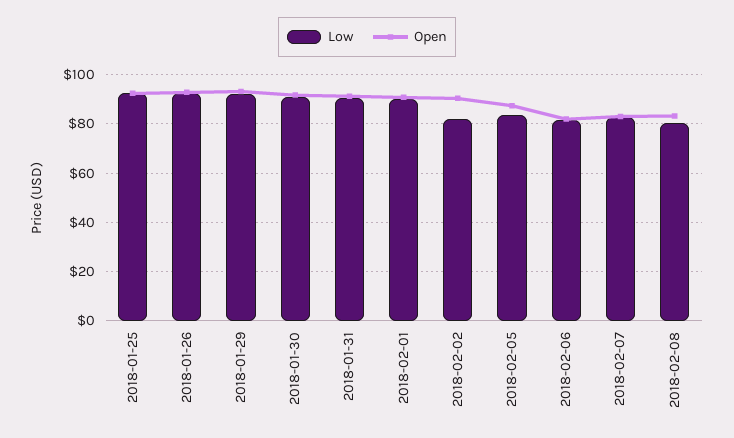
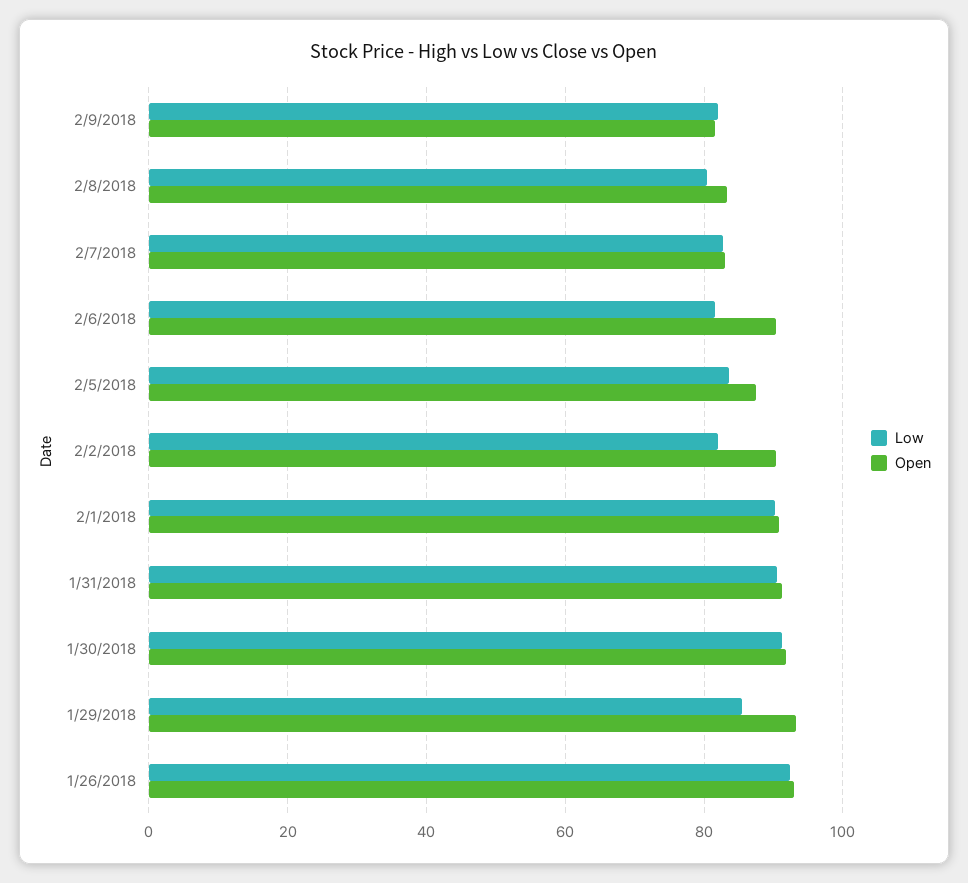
Low, 2018-01-25: 92.5 -> none
Open, 2018-01-25: 92.5 -> none
Low, 2018-01-29: 92.5 -> 86
Open, 2018-02-06: 82.5 -> 90
Low, 2/9/2018: none -> 82
Open, 2/9/2018: none -> 82

